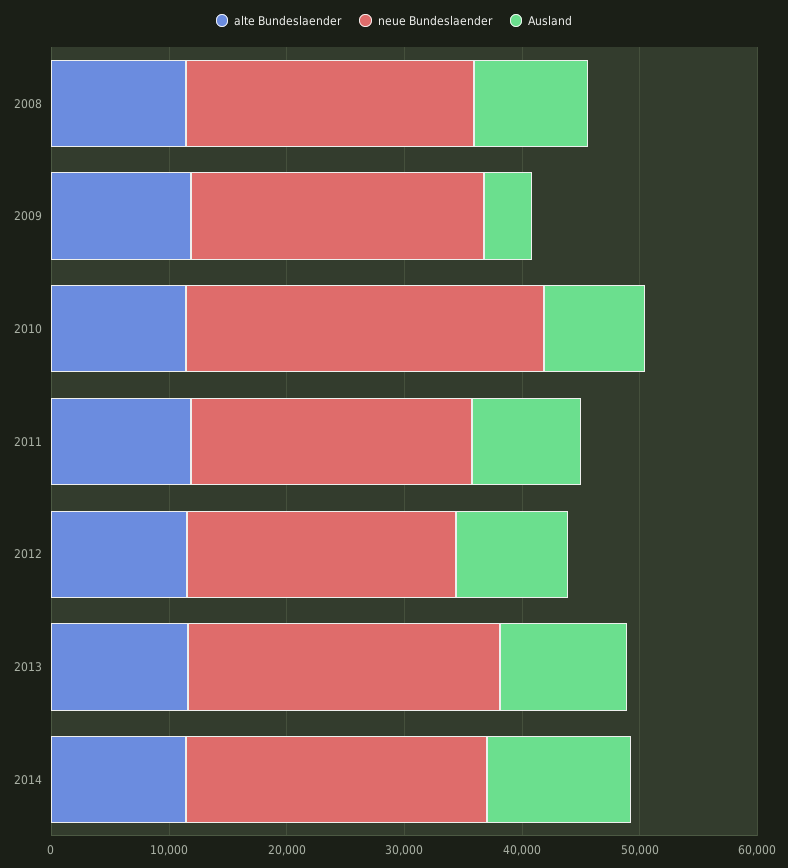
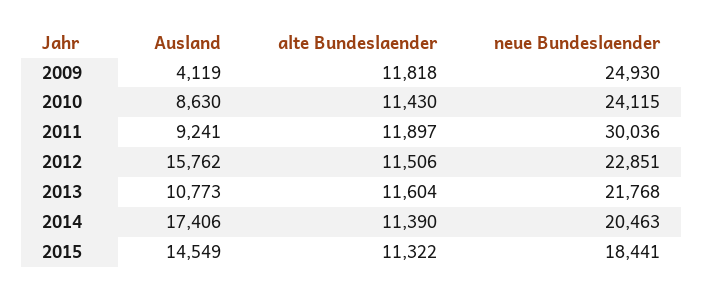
alte Bundeslaender, 2008: 12000 -> none
neue Bundeslaender, 2008: 24000 -> none
Ausland, 2008: 10000 -> none
neue Bundeslaender, 2010: 30000 -> 24115
neue Bundeslaender, 2011: 24000 -> 30036
Ausland, 2012: 10000 -> 15762
neue Bundeslaender, 2013: 26000 -> 21768
neue Bundeslaender, 2014: 26000 -> 20463
Ausland, 2014: 12000 -> 17406
Ausland, 2015: none -> 14549
alte Bundeslaender, 2015: none -> 11322
neue Bundeslaender, 2015: none -> 18441

